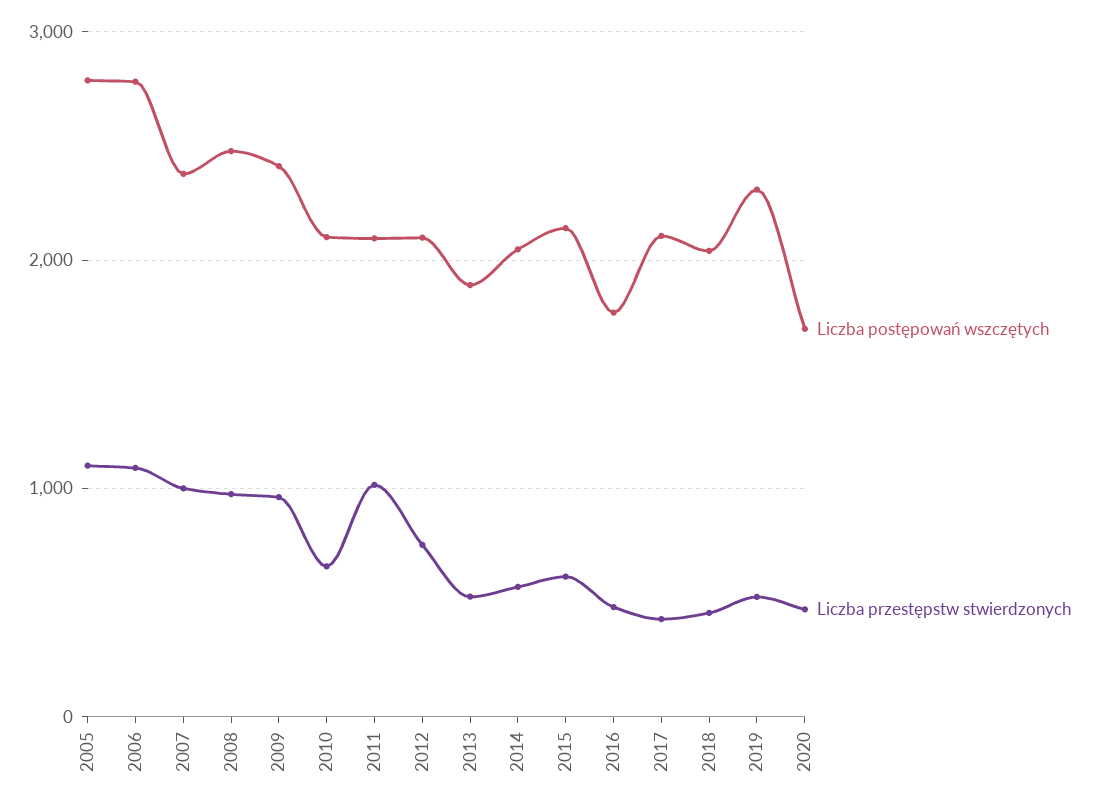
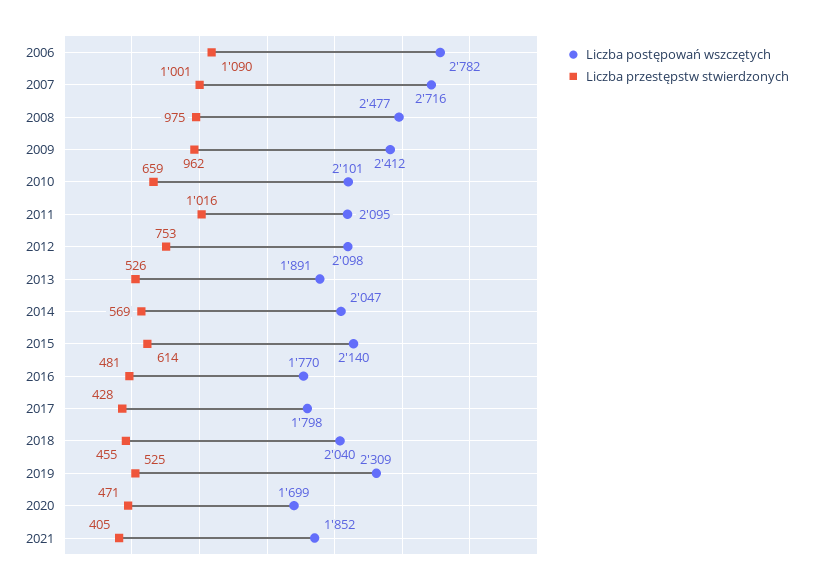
Liczba postępowań wszczętych, 2005: 2800 -> none
Liczba przestępstw stwierdzonych, 2005: 1100 -> none
Liczba postępowań wszczętych, 2007: 2400 -> 2716
Liczba postępowań wszczętych, 2017: 2100 -> 1798
Liczba postępowań wszczętych, 2021: none -> 1852
Liczba przestępstw stwierdzonych, 2021: none -> 405

